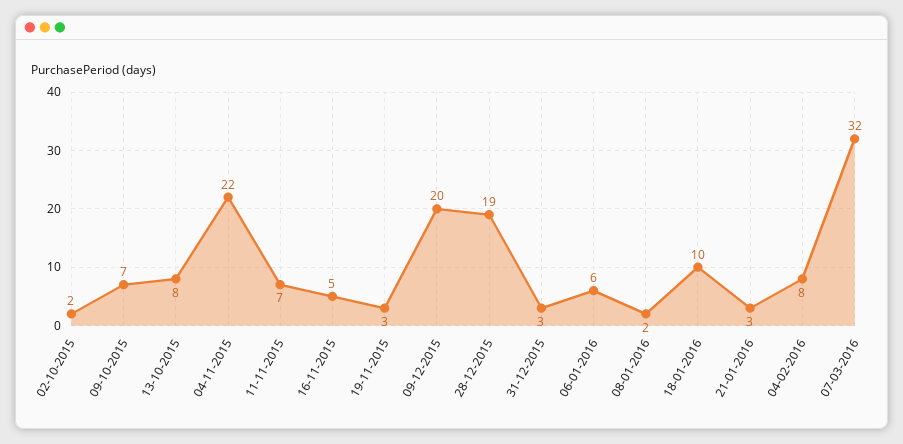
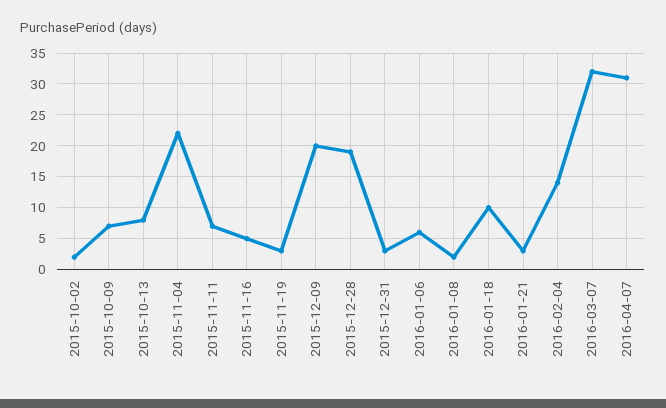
04-02-2016: 8 -> 14
2016-04-07: none -> 31

